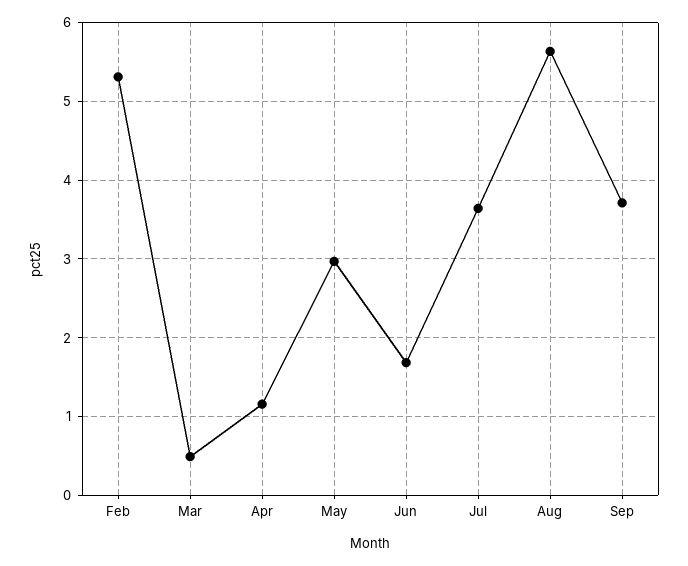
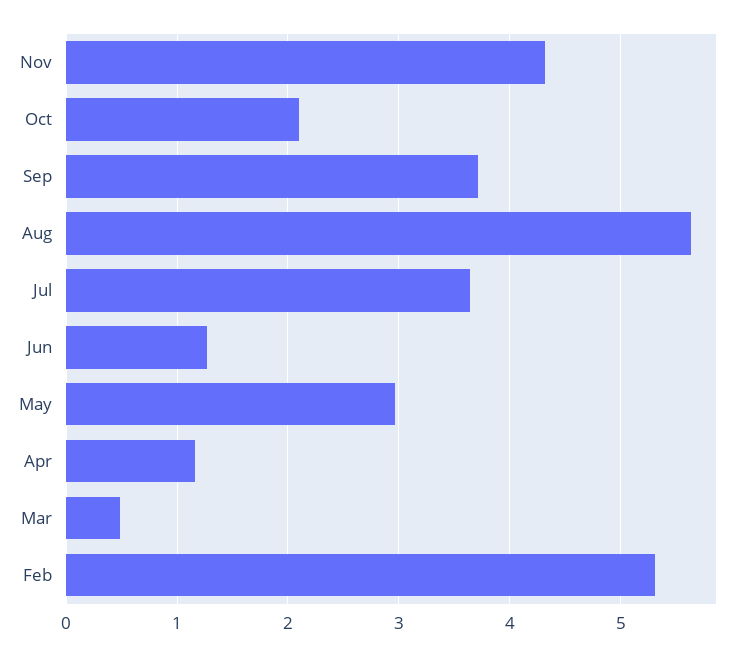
Jun: 1.7 -> 1.3
Nov: none -> 4.3
Oct: none -> 2.1

